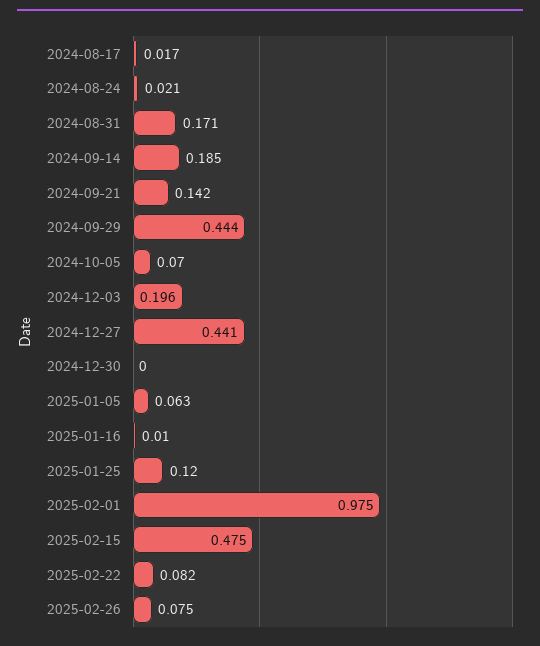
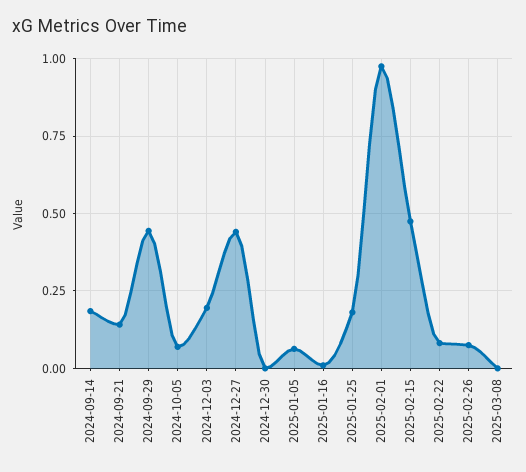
2024-08-17: 0.017 -> none
2024-08-24: 0.021 -> none
2024-08-31: 0.171 -> none
2025-01-25: 0.12 -> 0.175
2025-03-08: none -> 0

